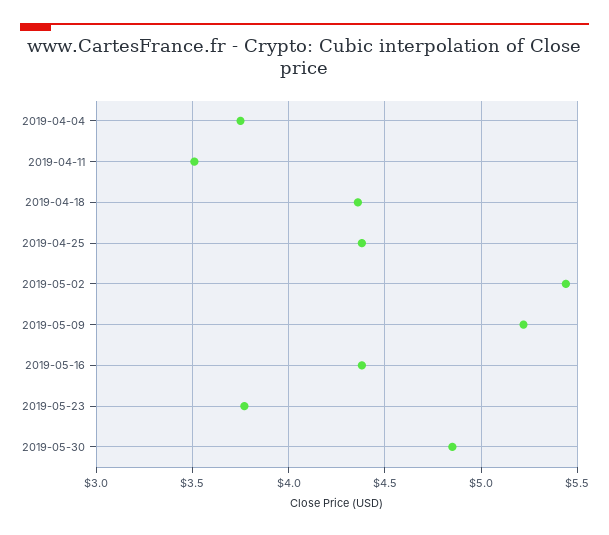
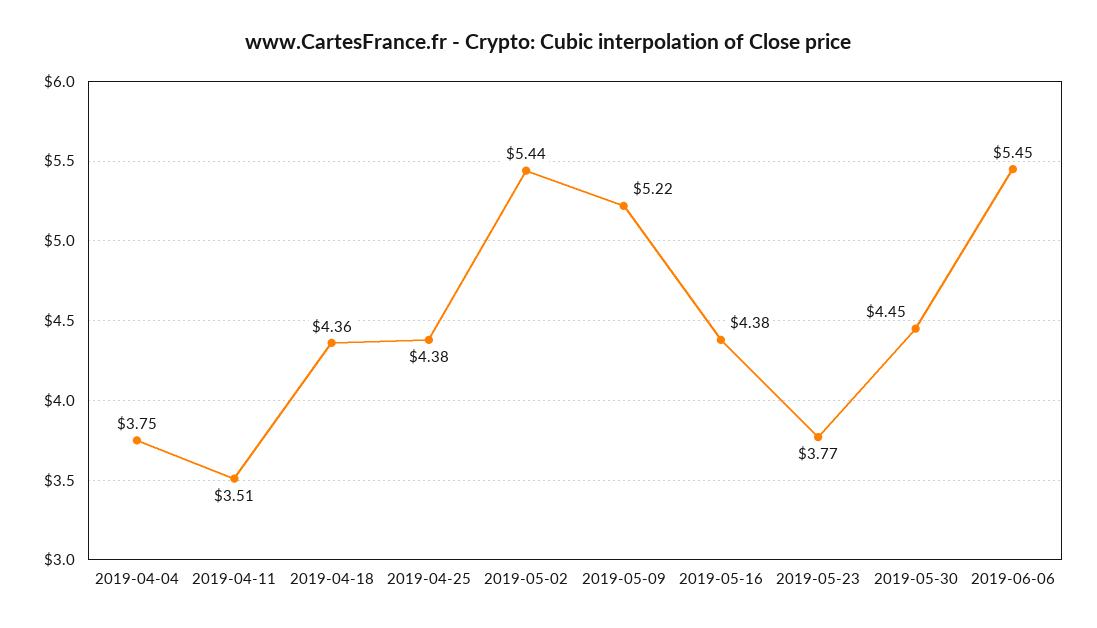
2019-05-30: 4.85 -> 4.45
2019-06-06: none -> 5.45

